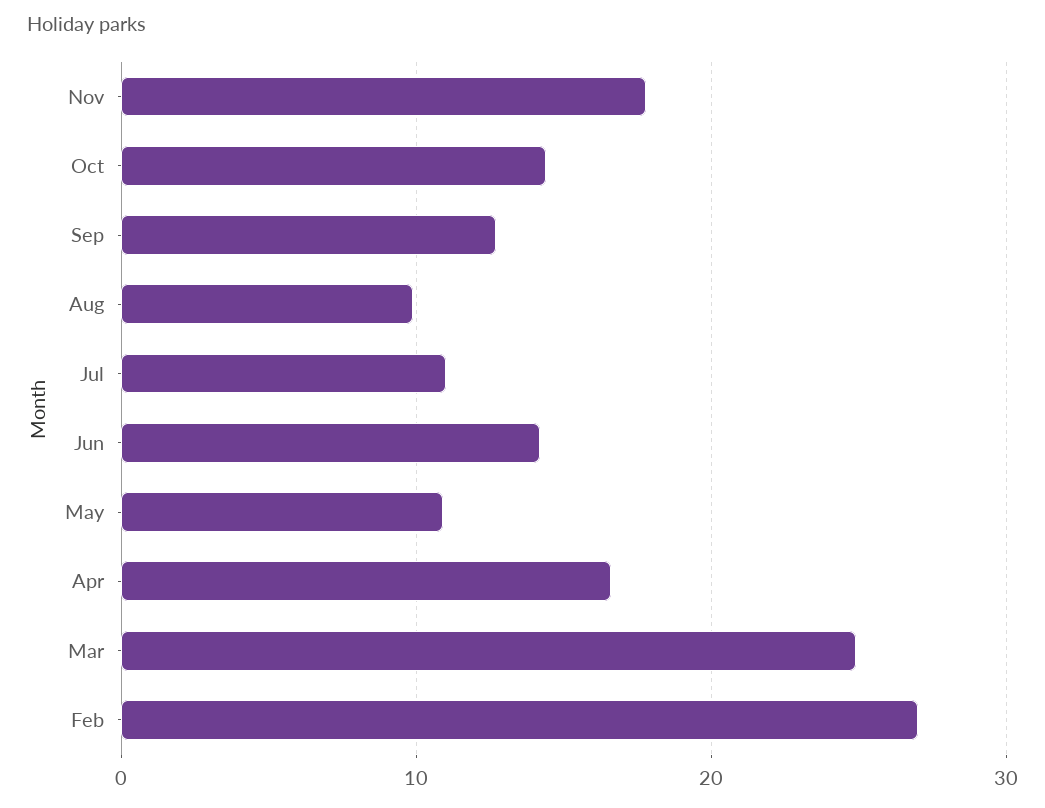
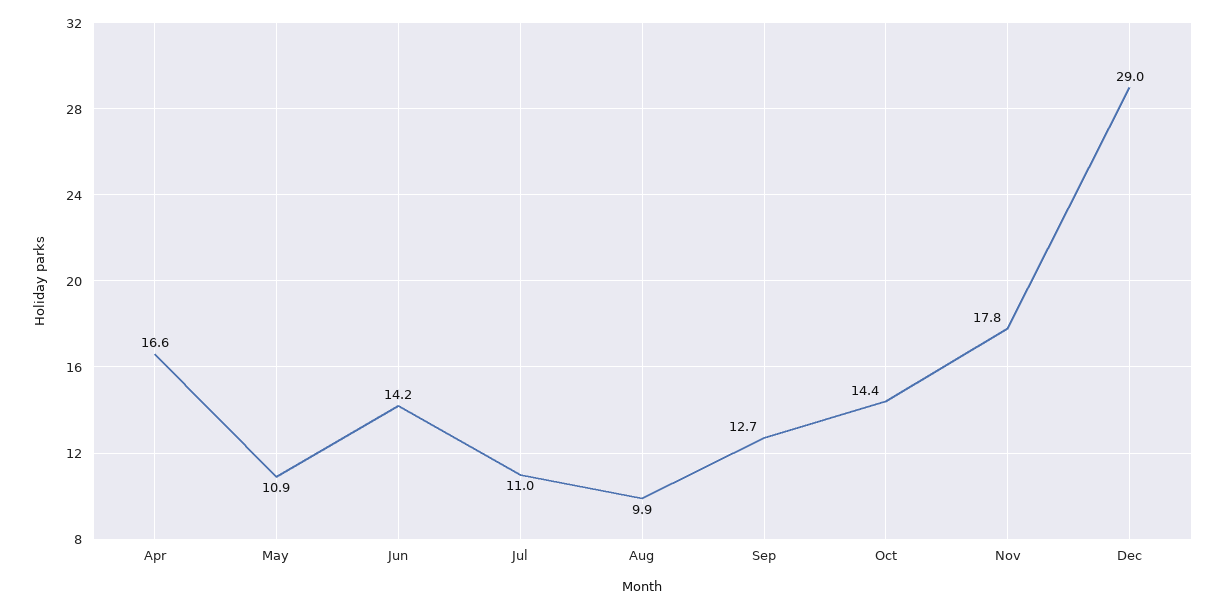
Mar: 25 -> none
Feb: 27 -> none
Dec: none -> 29

